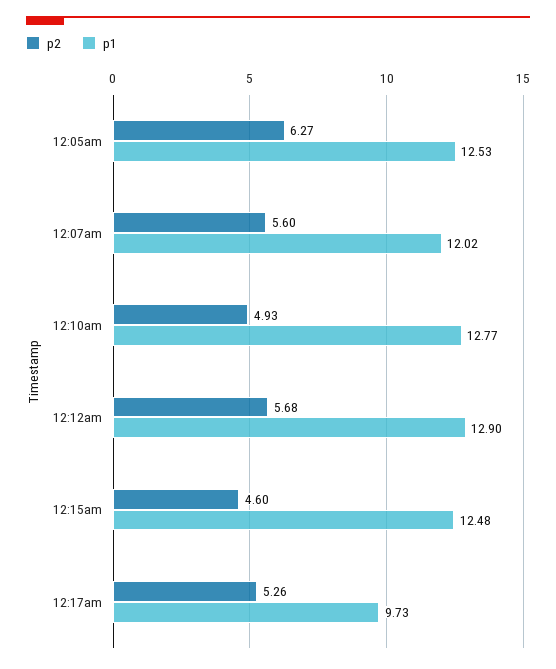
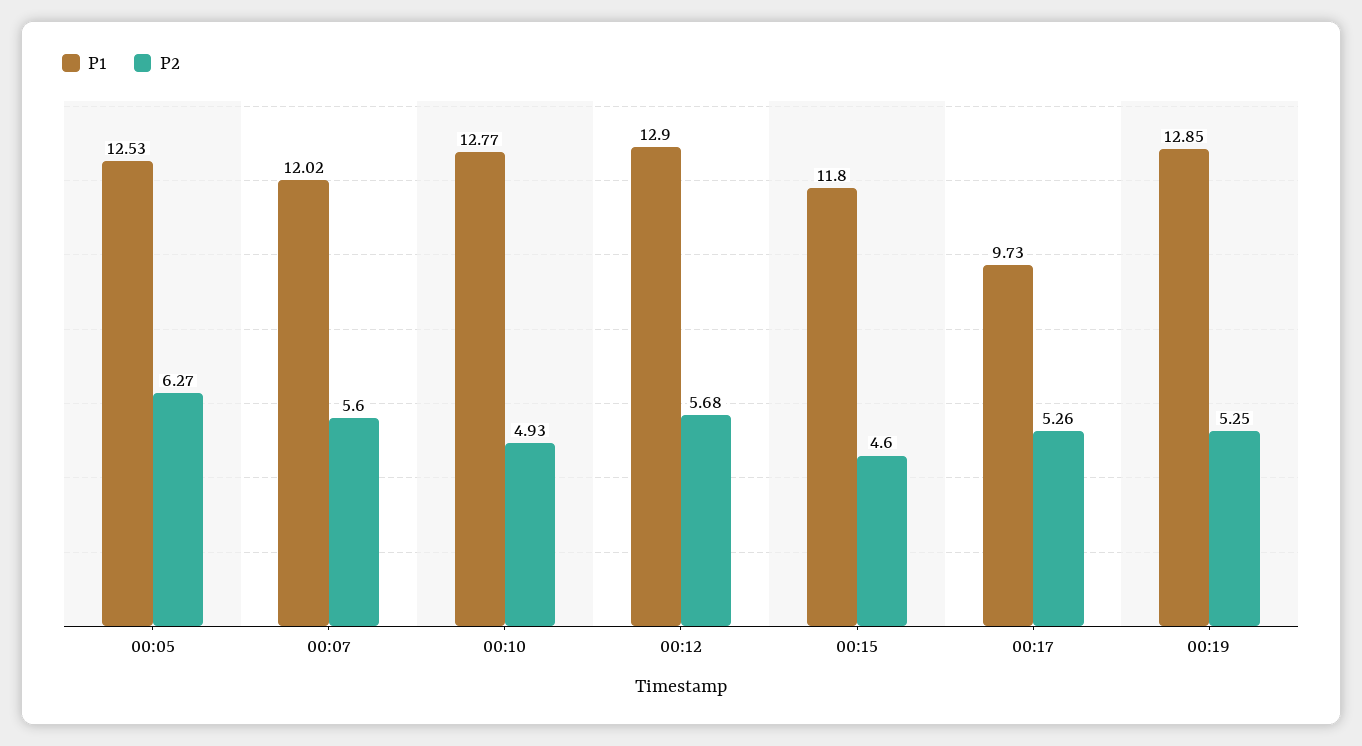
p1, 12:15am: 12.48 -> 11.8
p1, 00:19: none -> 12.85
p2, 00:19: none -> 5.25

